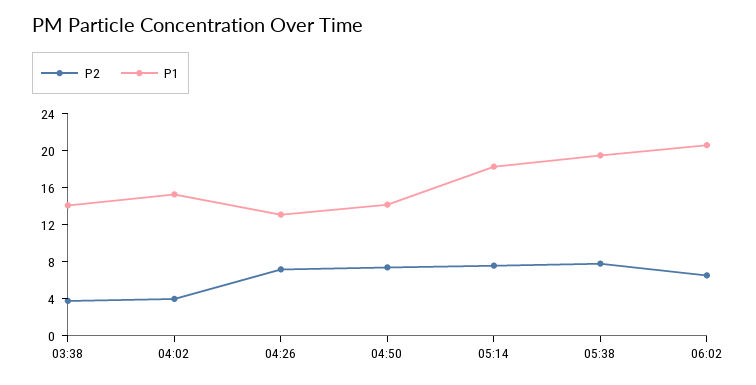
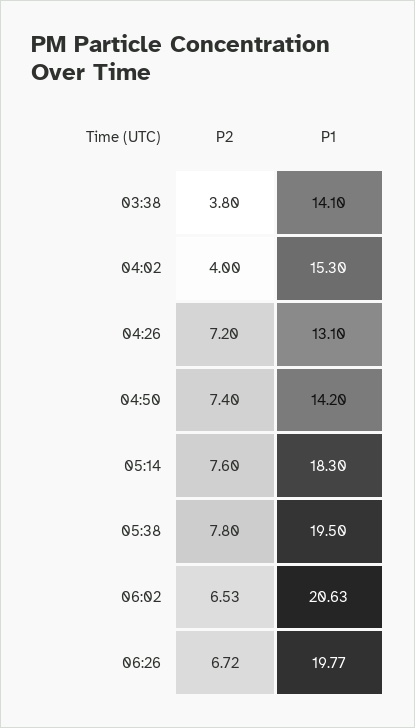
P2, 06:26: none -> 6.72
P1, 06:26: none -> 19.77

